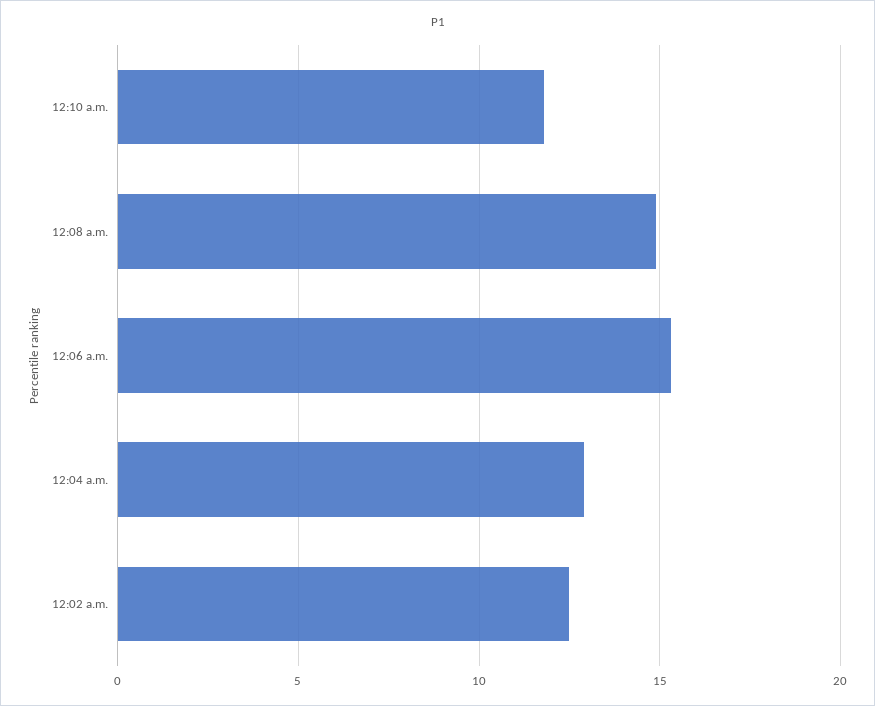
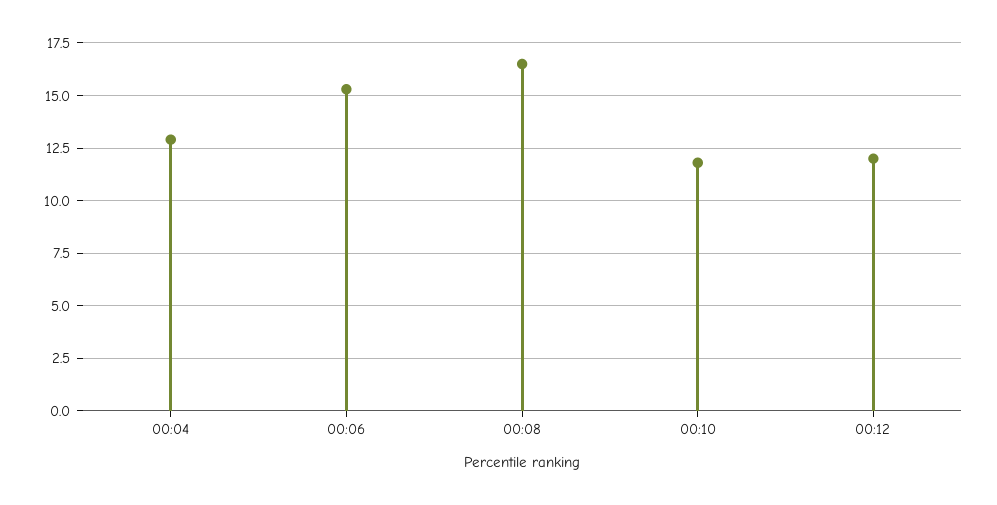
12:08 a.m.: 15 -> 16.5
12:02 a.m.: 12.5 -> none
00:12: none -> 12

